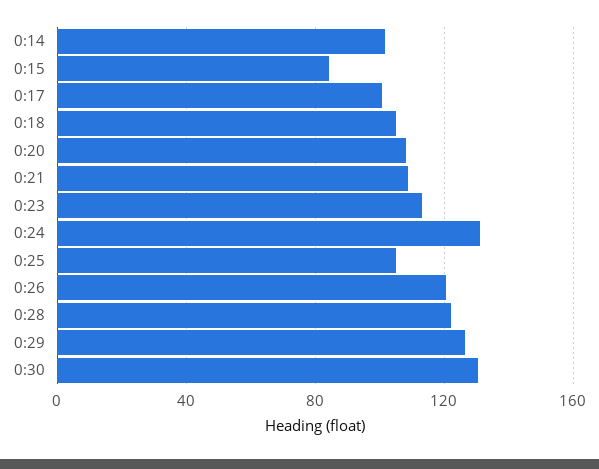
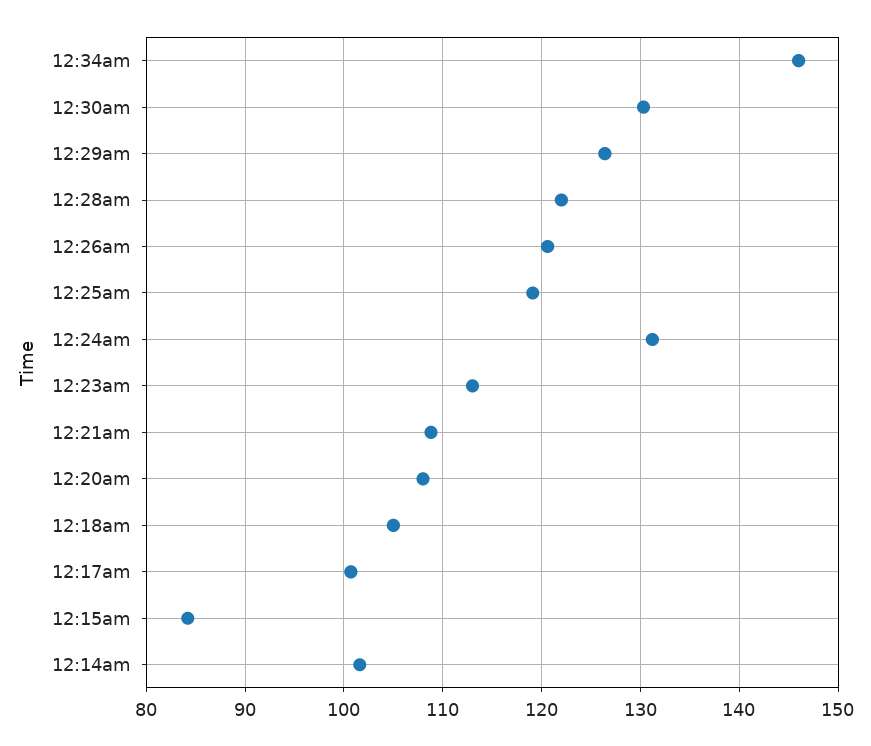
0:25: 105 -> 119
12:34am: none -> 146

